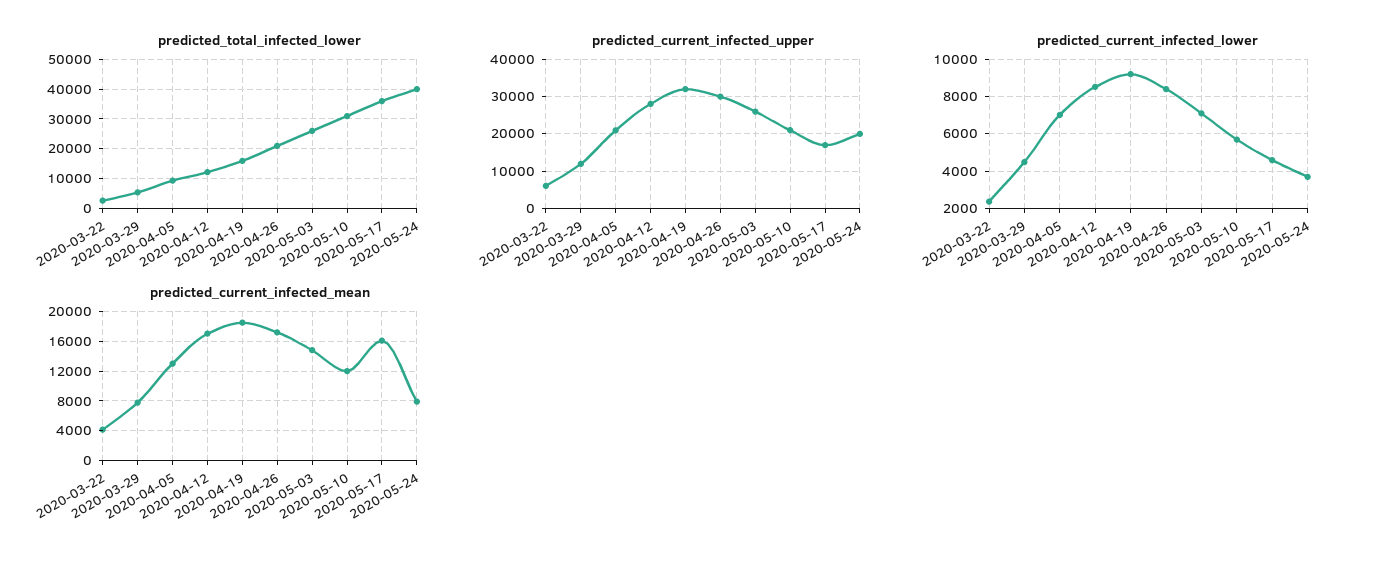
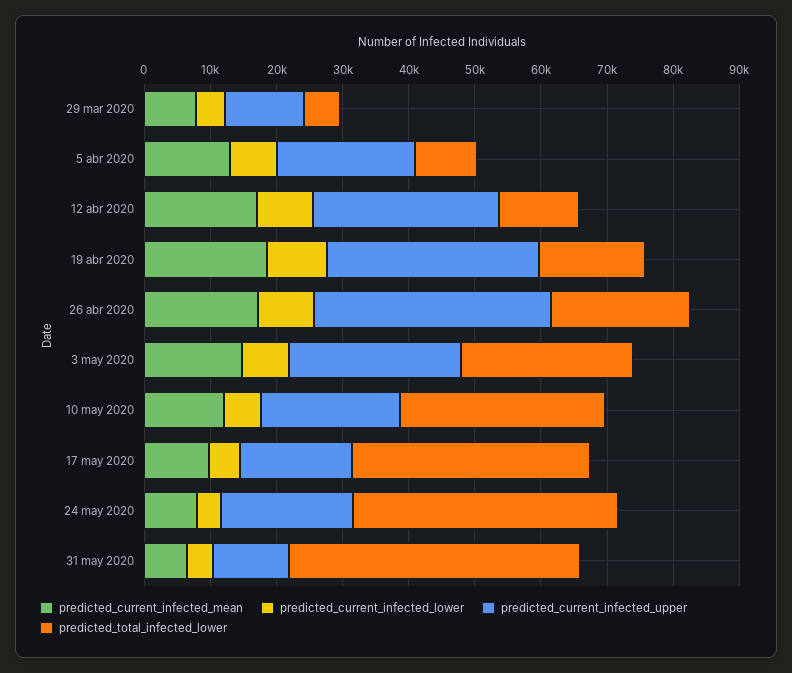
predicted_total_infected_lower, 2020-03-22: 2500 -> none
predicted_current_infected_upper, 2020-03-22: 6000 -> none
predicted_current_infected_upper, 2020-04-26: 30000 -> 36000
predicted_current_infected_lower, 2020-03-22: 2500 -> none
predicted_current_infected_mean, 2020-03-22: 4000 -> none
predicted_current_infected_mean, 2020-05-17: 16000 -> 10000
predicted_current_infected_mean, 31 may 2020: none -> 6000
predicted_current_infected_lower, 31 may 2020: none -> 4000
predicted_current_infected_upper, 31 may 2020: none -> 12000
predicted_total_infected_lower, 31 may 2020: none -> 44000

